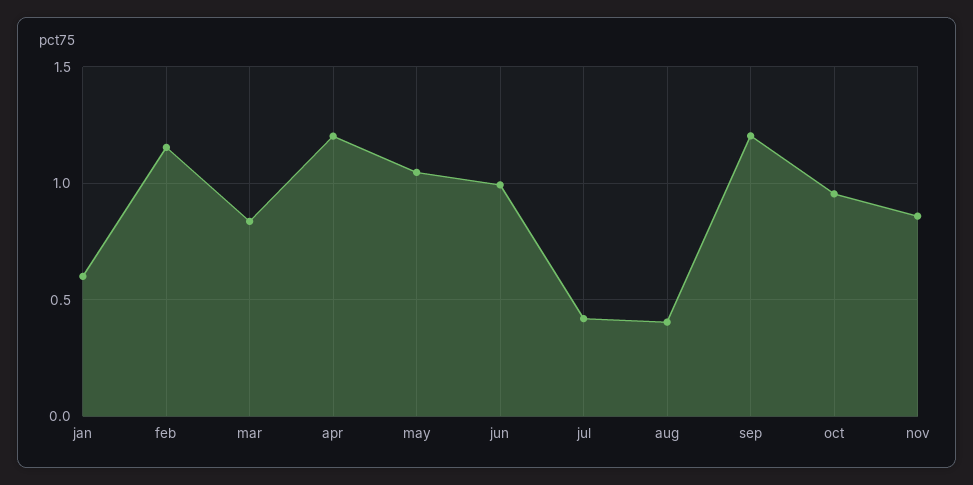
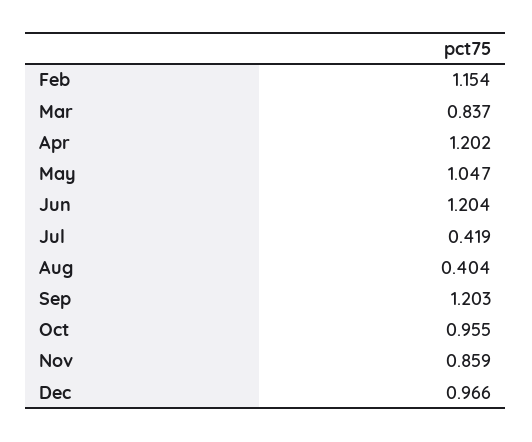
jan: 0.6 -> none
jun: 1 -> 1.204
Dec: none -> 0.966

